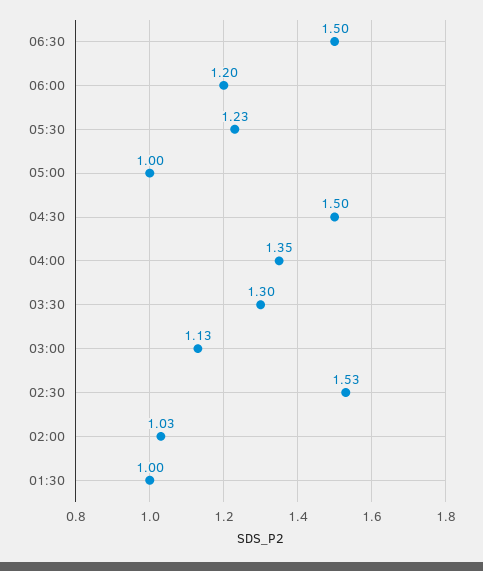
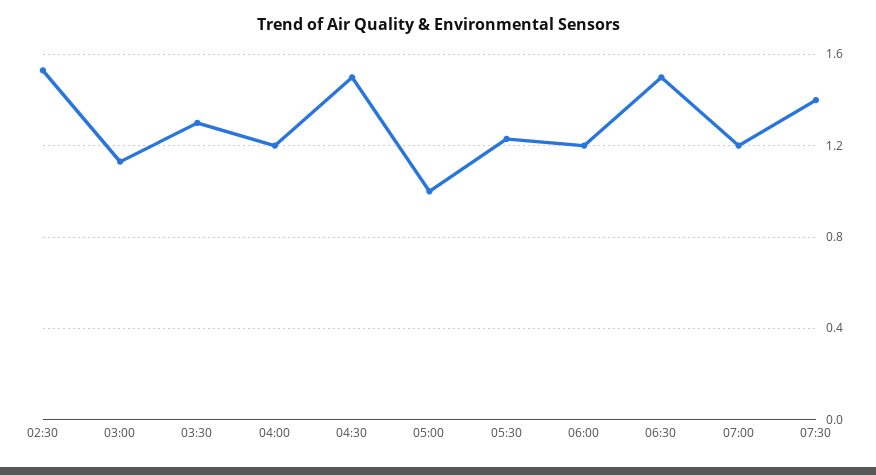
04:00: 1.35 -> 1.2
02:00: 1.03 -> none
01:30: 1 -> none
07:00: none -> 1.2
07:30: none -> 1.4

